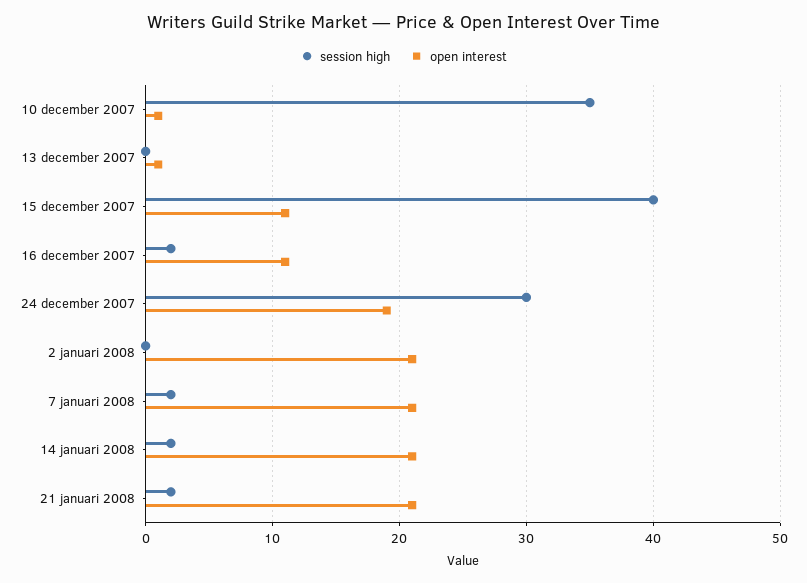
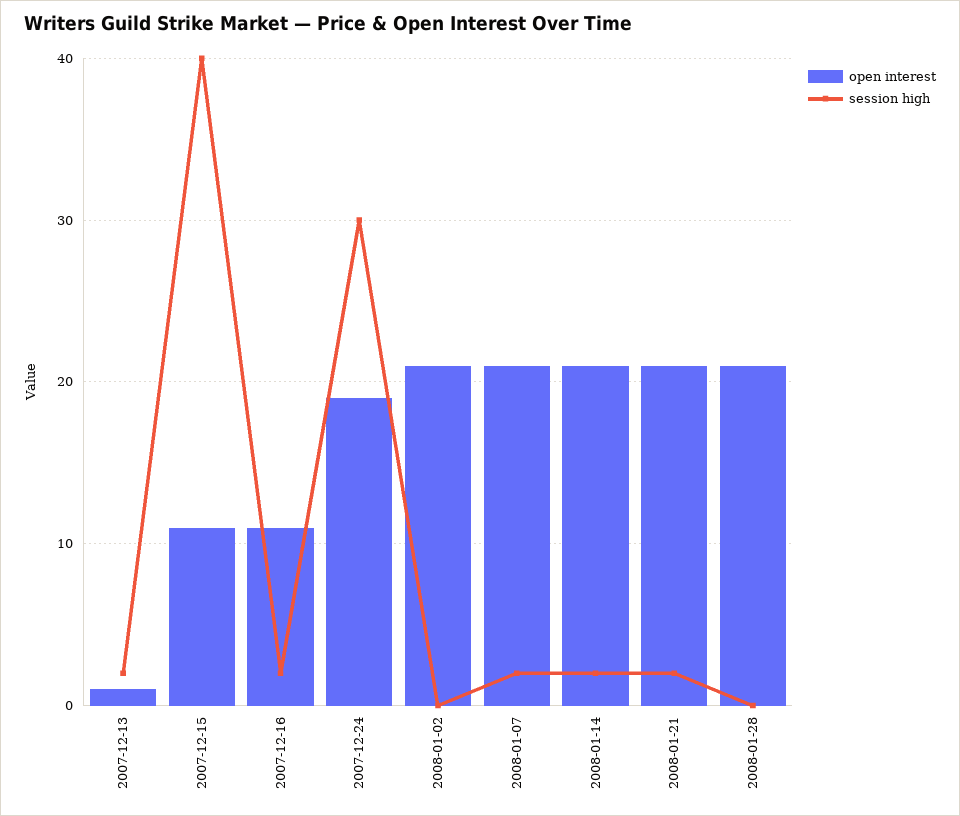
session high, 10 december 2007: 35 -> none
open interest, 10 december 2007: 1 -> none
session high, 13 december 2007: 0 -> 2
open interest, 2008-01-28: none -> 21
session high, 2008-01-28: none -> 0

